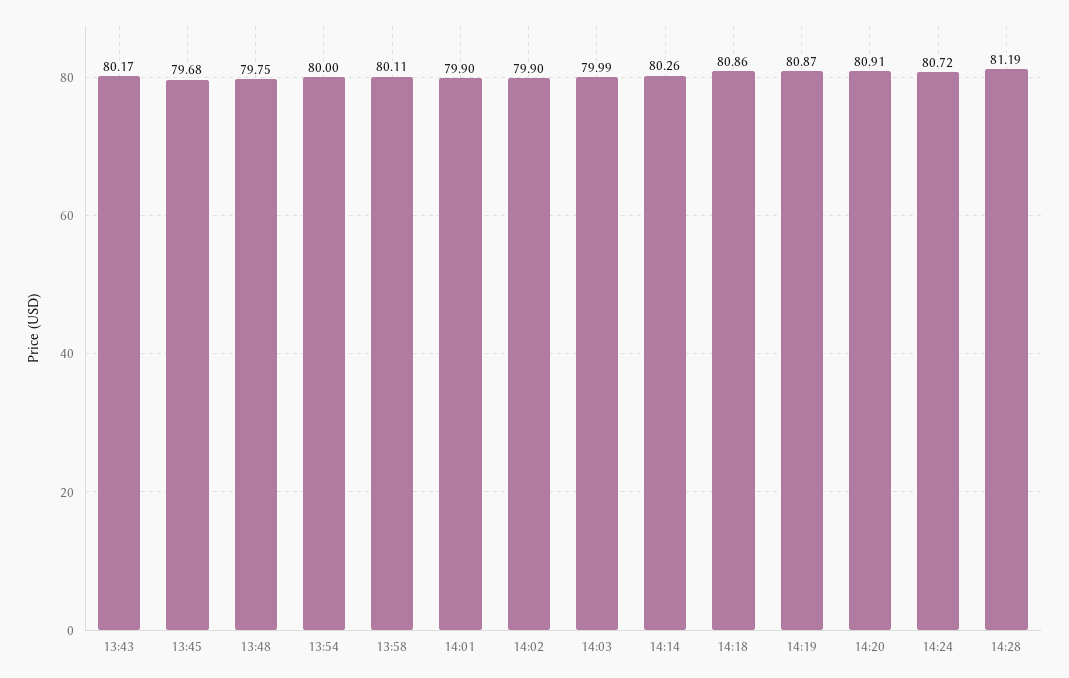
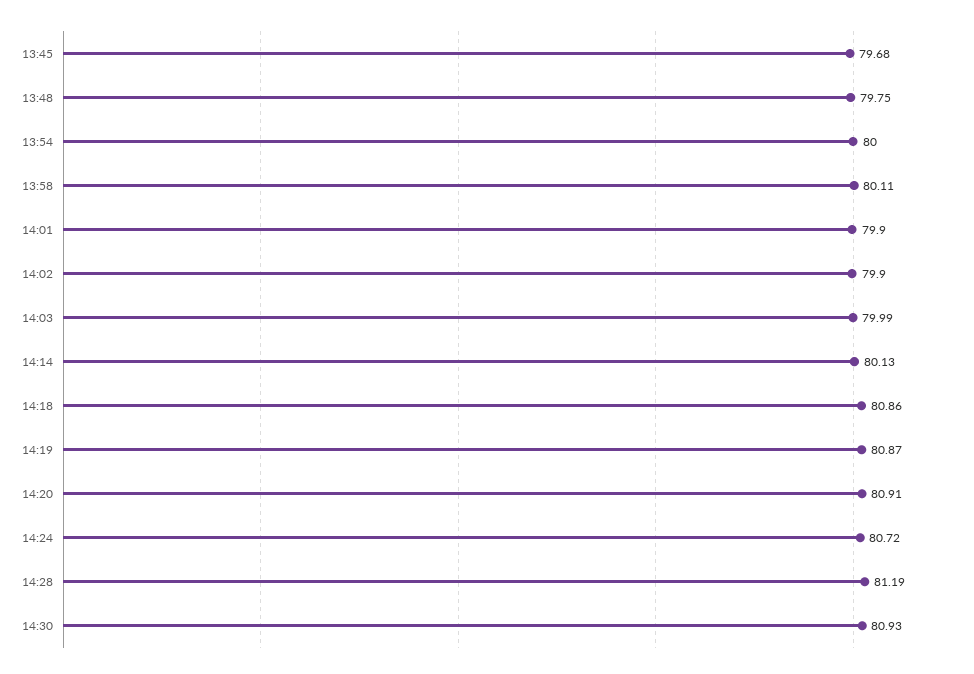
13:43: 80.17 -> none
14:14: 80.26 -> 80.13
14:30: none -> 80.93

